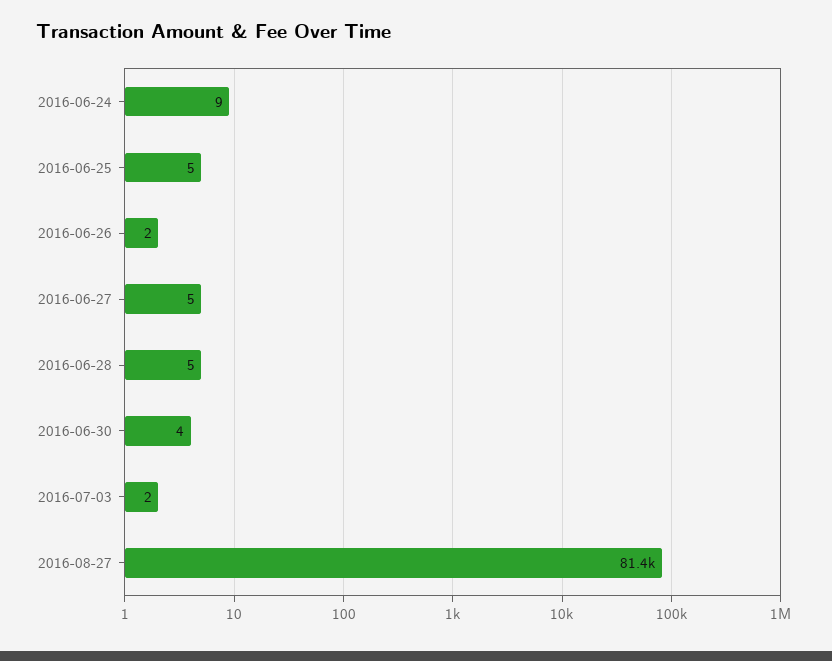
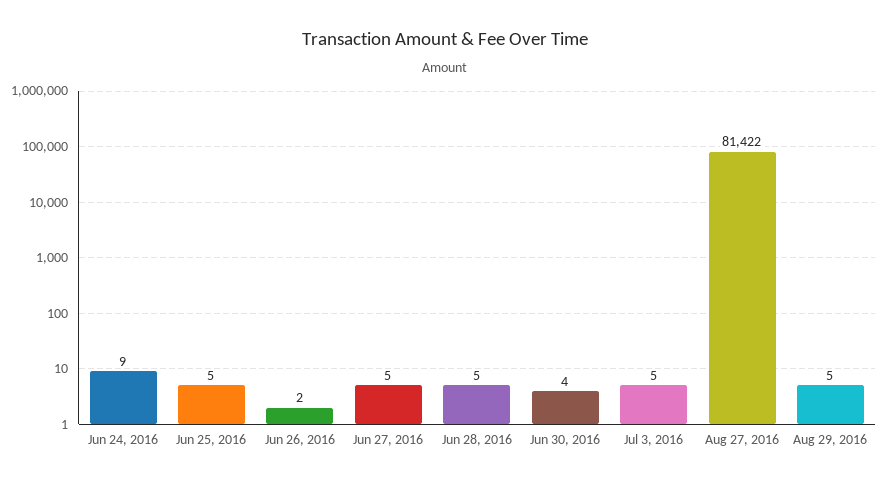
2016-07-03: 2 -> 5
Aug 29, 2016: none -> 5

